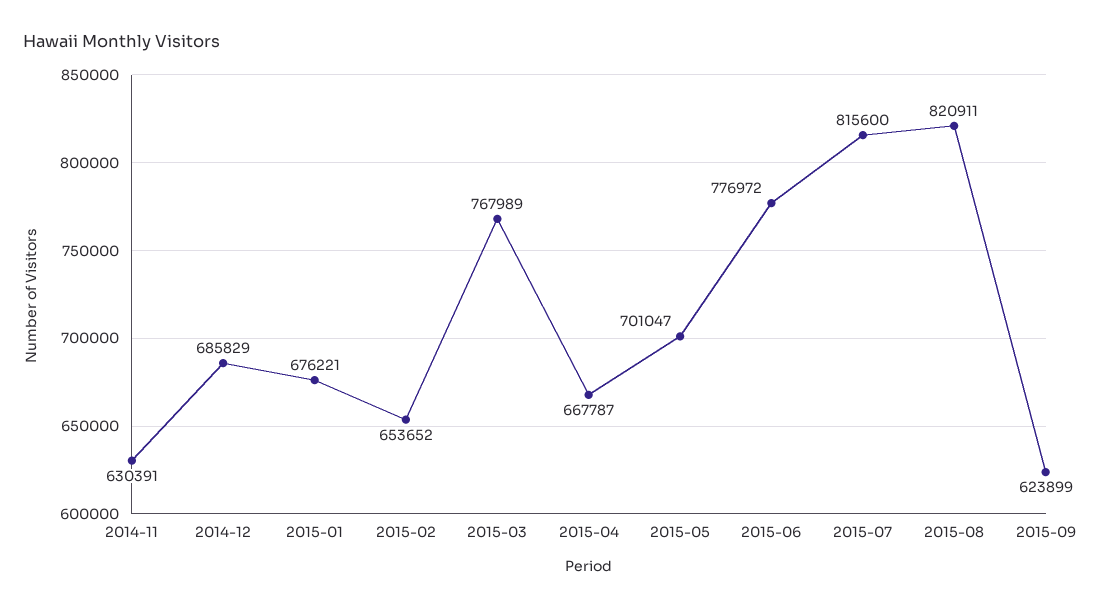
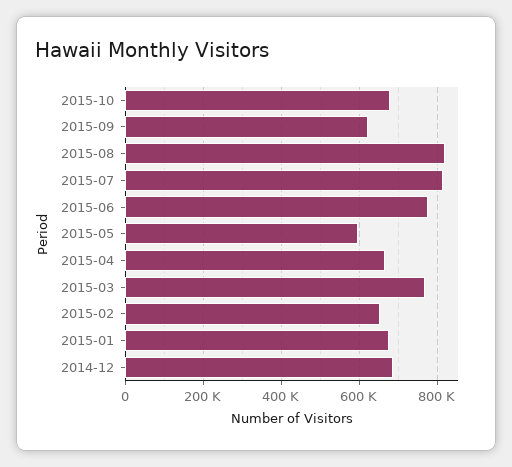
2014-11: 630391 -> none
2015-05: 701047 -> 600000
2015-10: none -> 680000

